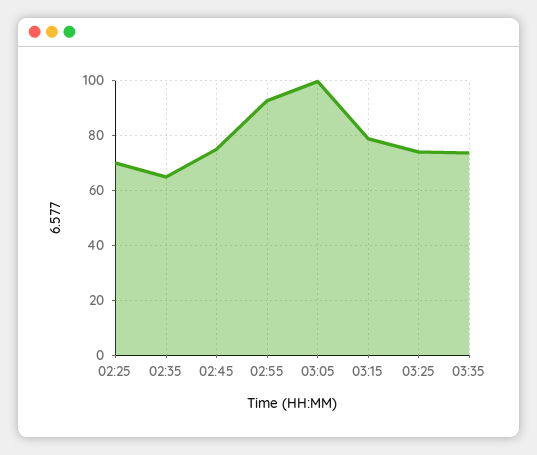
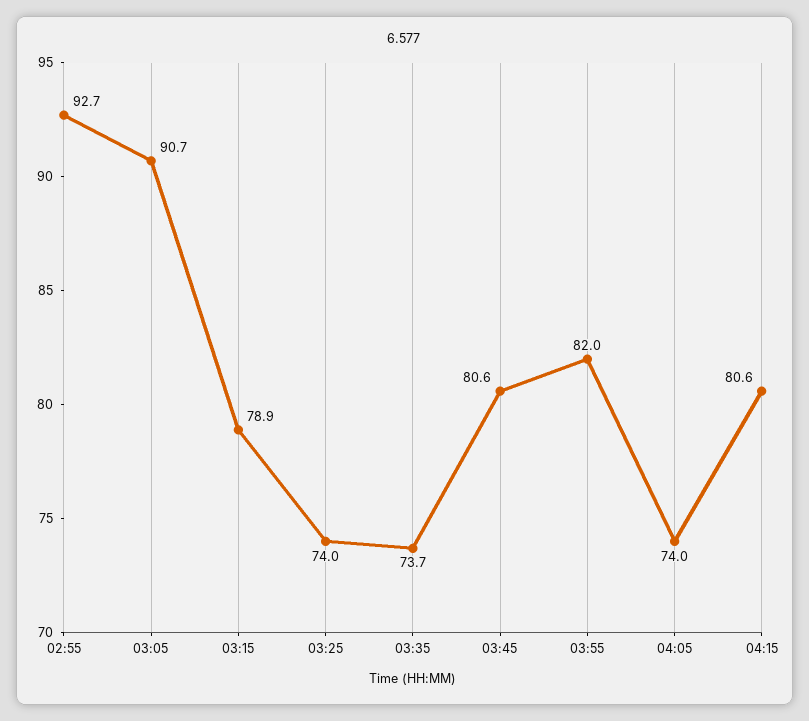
02:25: 70 -> none
02:35: 65 -> none
02:45: 75 -> none
03:05: 100 -> 90.7
03:45: none -> 80.6
03:55: none -> 82
04:05: none -> 74
04:15: none -> 80.6

